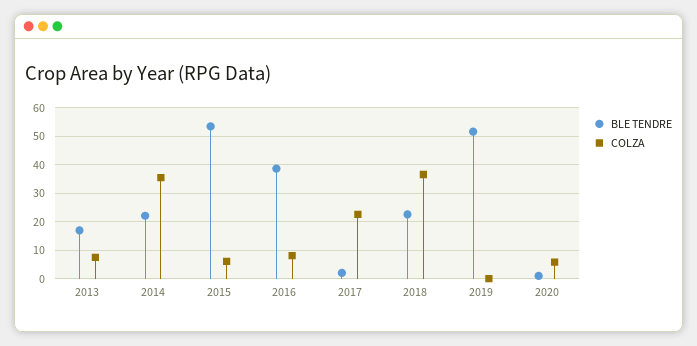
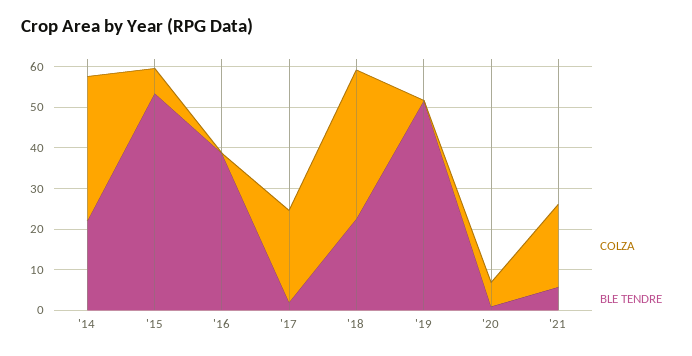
BLE TENDRE, 2013: 17.5 -> none
COLZA, 2013: 7.5 -> none
COLZA, 2016: 7.5 -> 0
COLZA, '21: none -> 20
BLE TENDRE, '21: none -> 6

